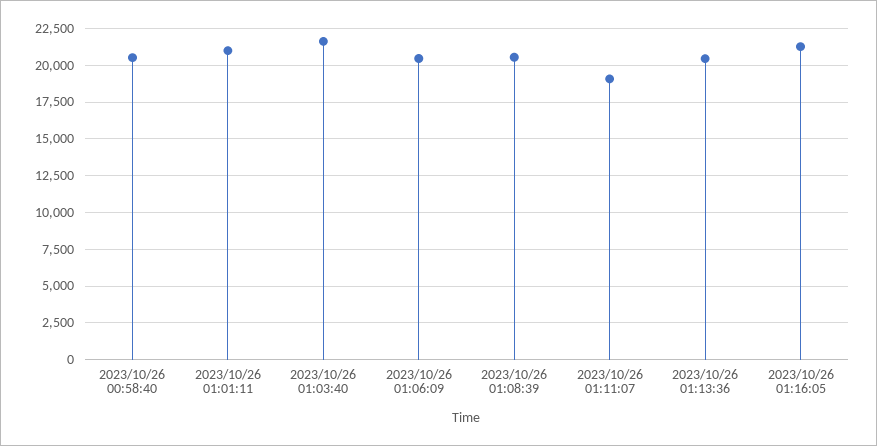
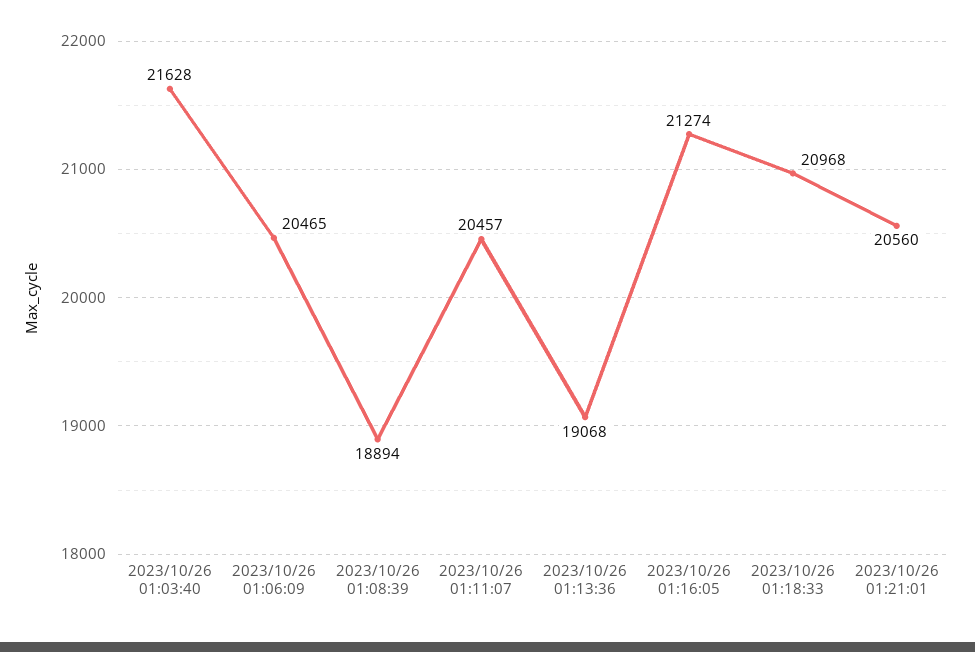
2023/10/26 00:58:40: 20500 -> none
2023/10/26 01:01:11: 21000 -> none
2023/10/26 01:08:39: 20500 -> 18894
2023/10/26 01:11:07: 19000 -> 20457
2023/10/26 01:13:36: 20500 -> 19068
2023/10/26 01:18:33: none -> 20968
2023/10/26 01:21:01: none -> 20560

